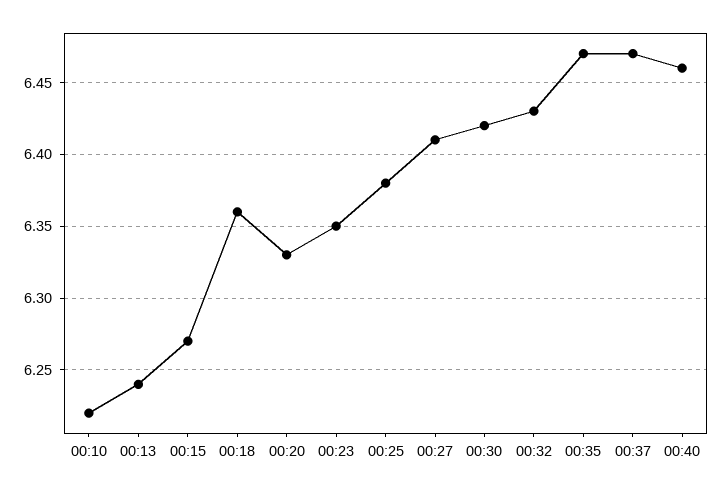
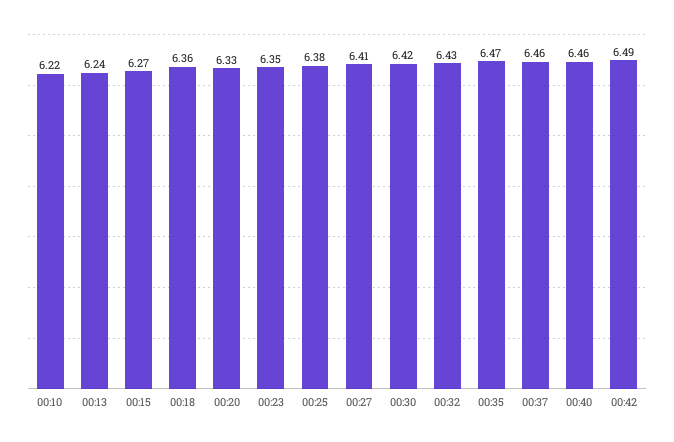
00:37: 6.47 -> 6.46
00:42: none -> 6.49

